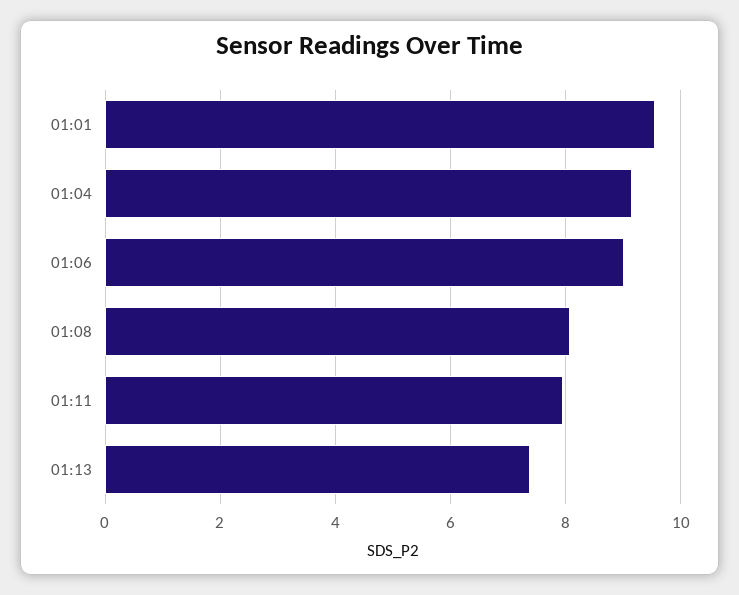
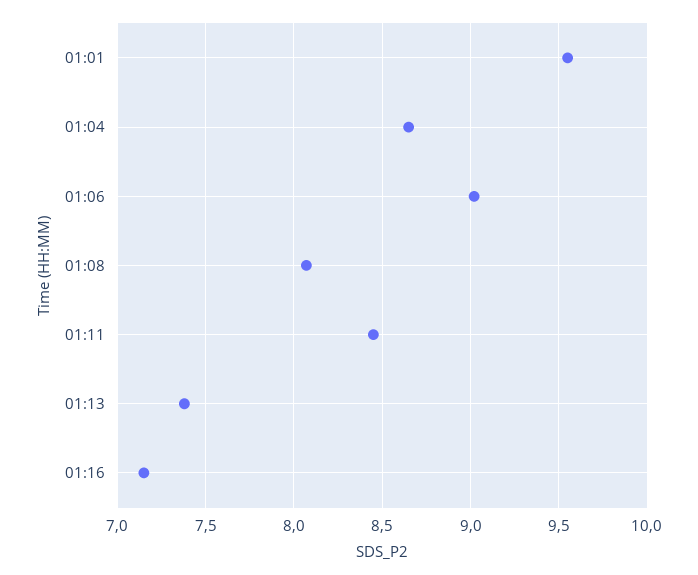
01:04: 9.2 -> 8.65
01:11: 8 -> 8.45
01:16: none -> 7.15

